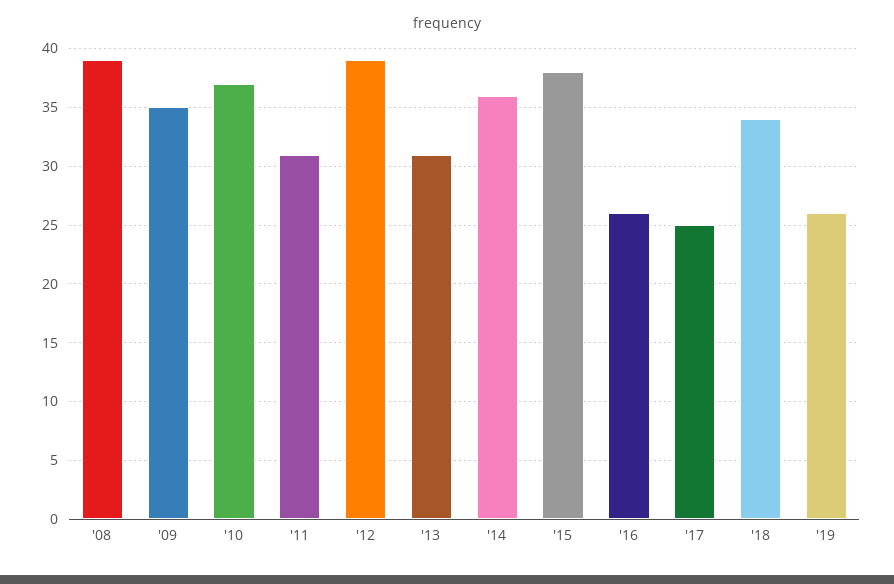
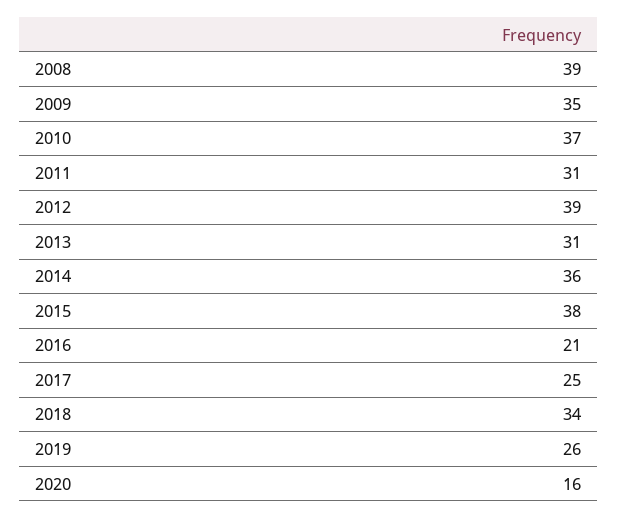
'16: 26 -> 21
2020: none -> 16

